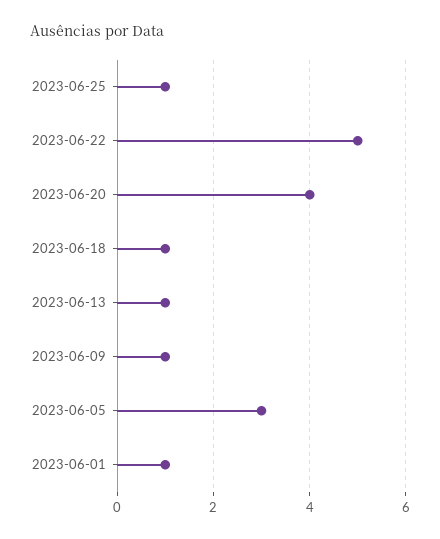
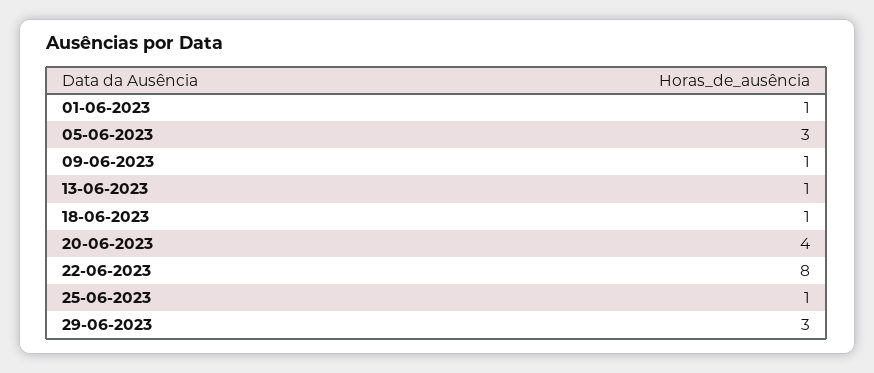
2023-06-22: 5 -> 8
29-06-2023: none -> 3

